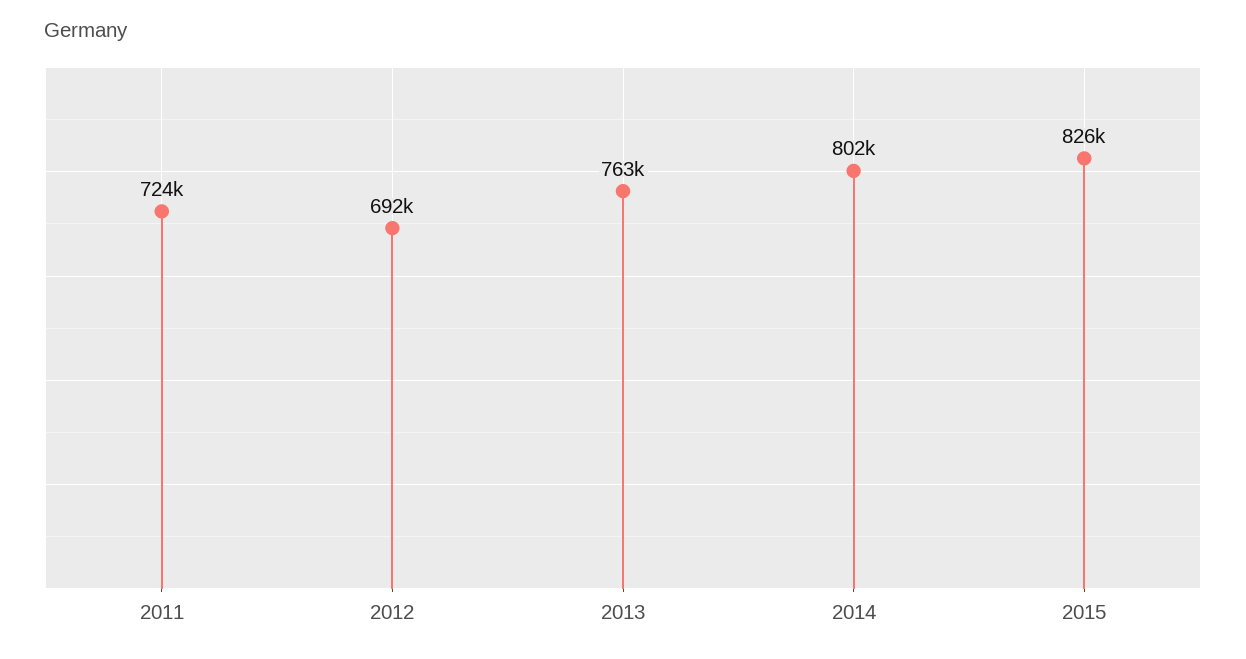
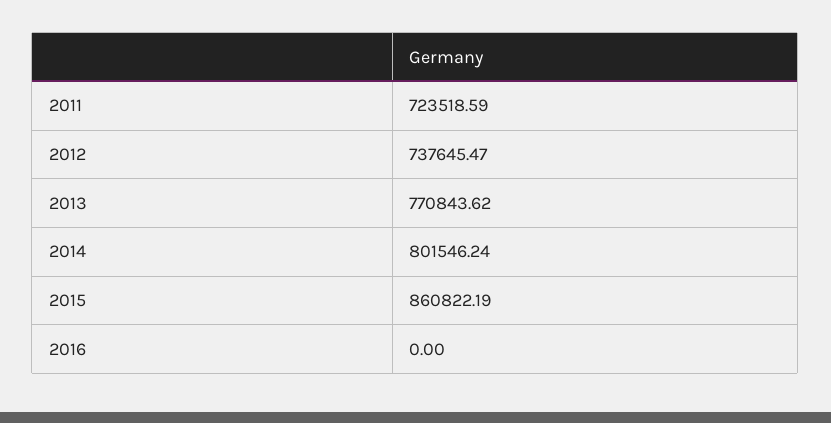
2012: 692000 -> 737645.47
2013: 763000 -> 770843.62
2015: 826000 -> 860822.19
2016: none -> 0

